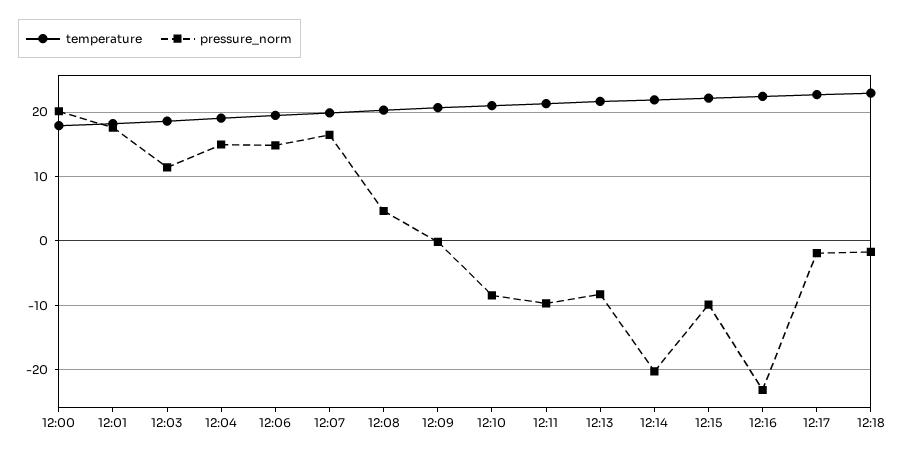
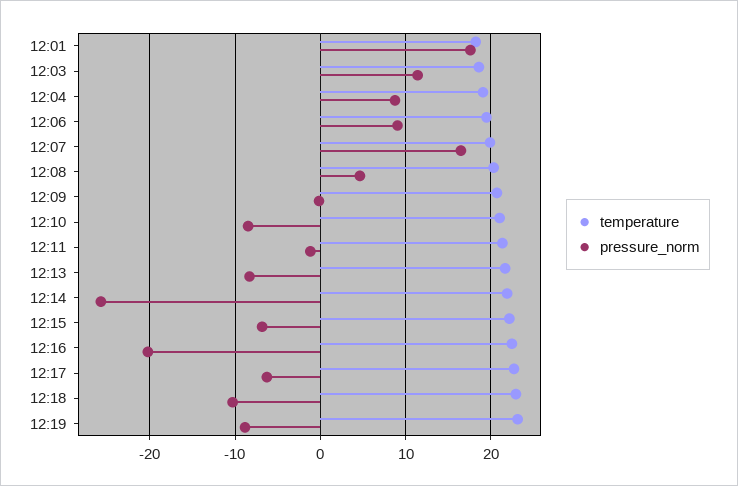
temperature, 12:00: 18 -> none
pressure_norm, 12:00: 20 -> none
pressure_norm, 12:04: 15 -> 9
pressure_norm, 12:06: 15 -> 9
pressure_norm, 12:11: -10 -> -1
pressure_norm, 12:14: -20 -> -26
pressure_norm, 12:15: -10 -> -7
pressure_norm, 12:16: -23 -> -20
pressure_norm, 12:17: -2 -> -6
pressure_norm, 12:18: -2 -> -10
temperature, 12:19: none -> 23
pressure_norm, 12:19: none -> -9

